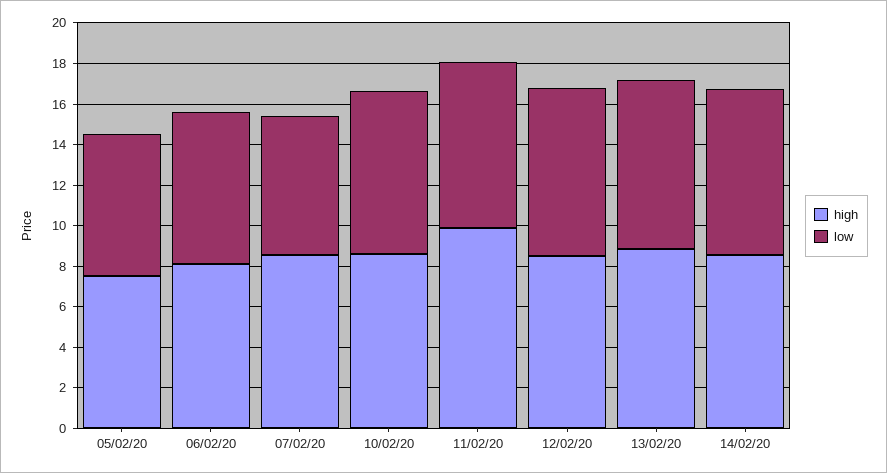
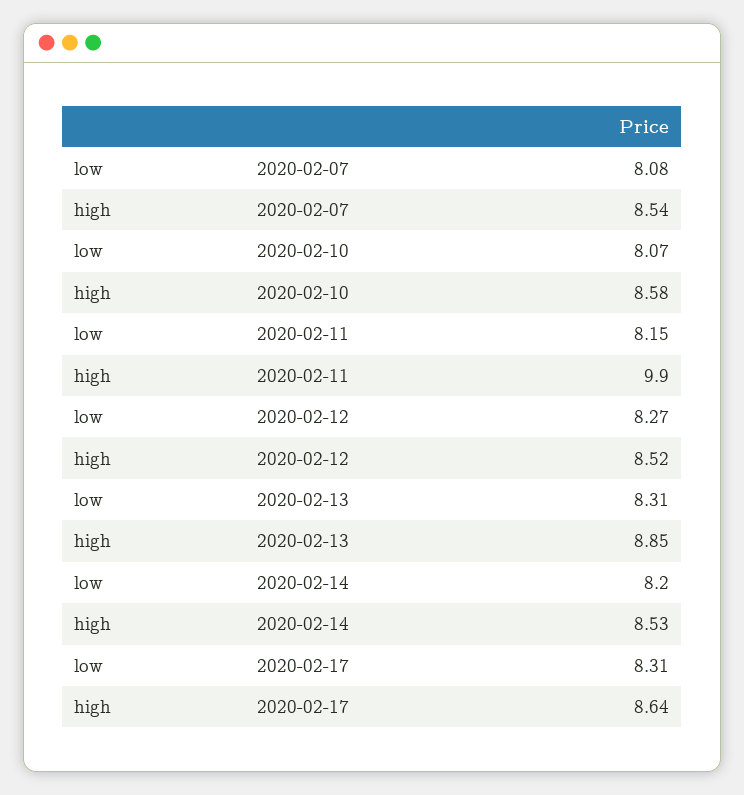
high, 05/02/20: 7.5 -> none
low, 05/02/20: 7 -> none
high, 06/02/20: 8 -> none
low, 06/02/20: 7.5 -> none
low, 07/02/20: 7 -> 8.08
low, 2020-02-17: none -> 8.31
high, 2020-02-17: none -> 8.64

